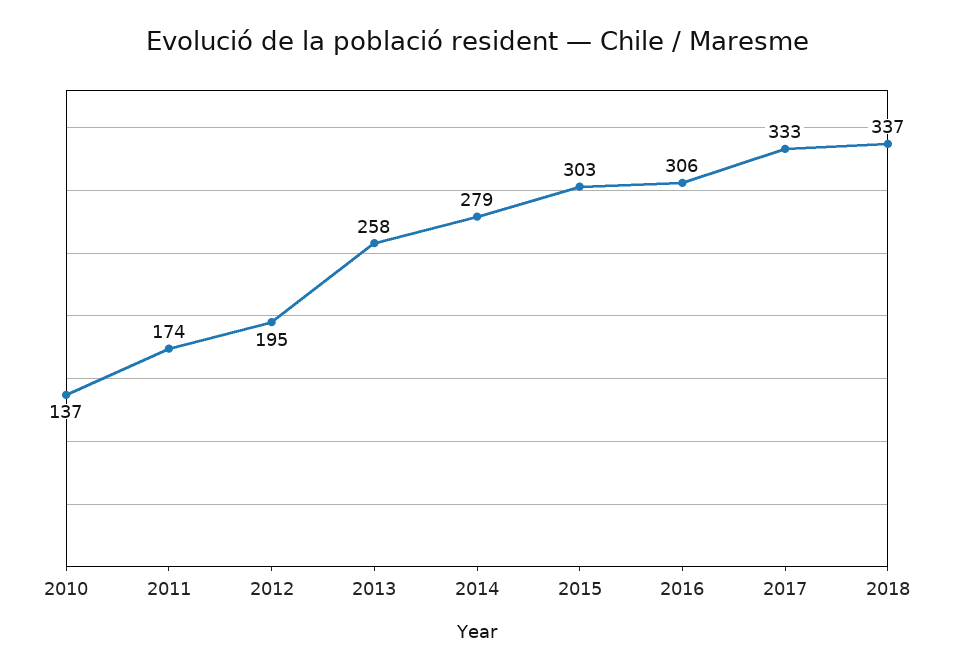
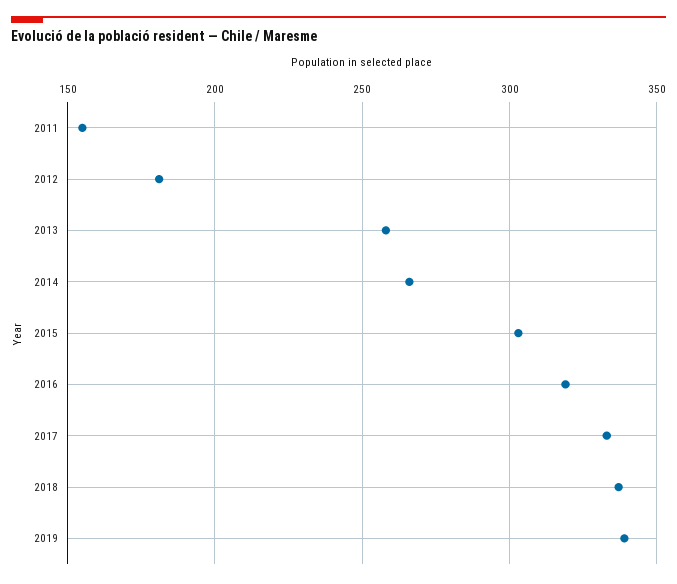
2010: 137 -> none
2011: 174 -> 155
2012: 195 -> 180
2014: 279 -> 265
2016: 306 -> 320
2019: none -> 340

